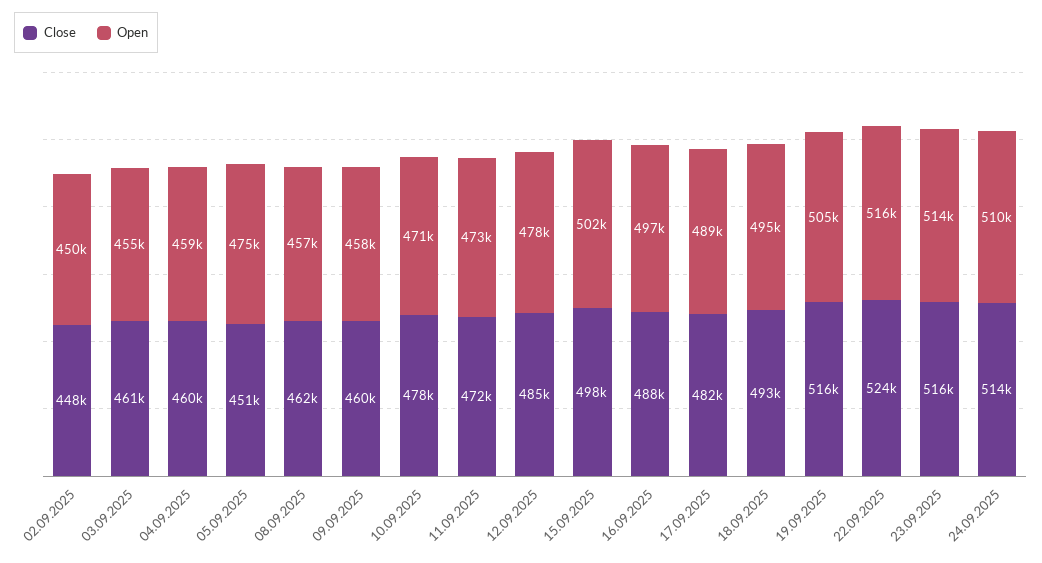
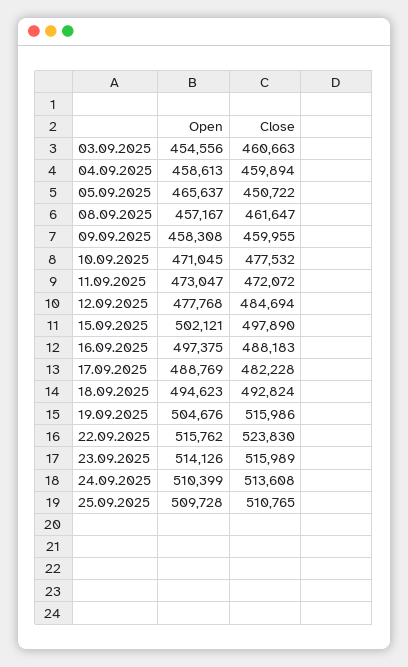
Close, 02.09.2025: 448000 -> none
Open, 02.09.2025: 450000 -> none
Open, 05.09.2025: 475000 -> 465637
Open, 25.09.2025: none -> 509728
Close, 25.09.2025: none -> 510765

